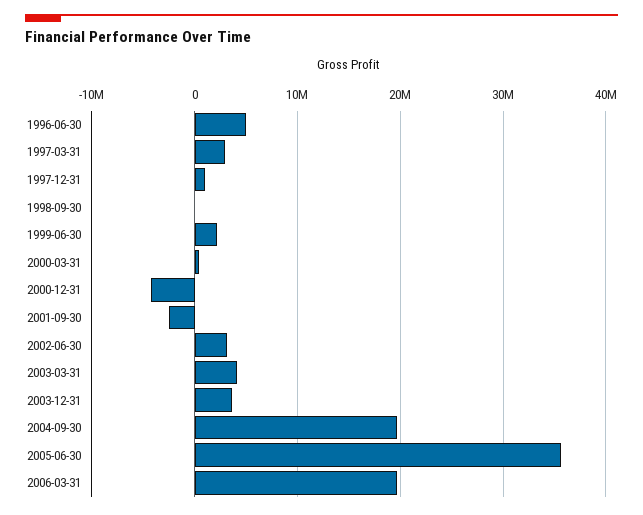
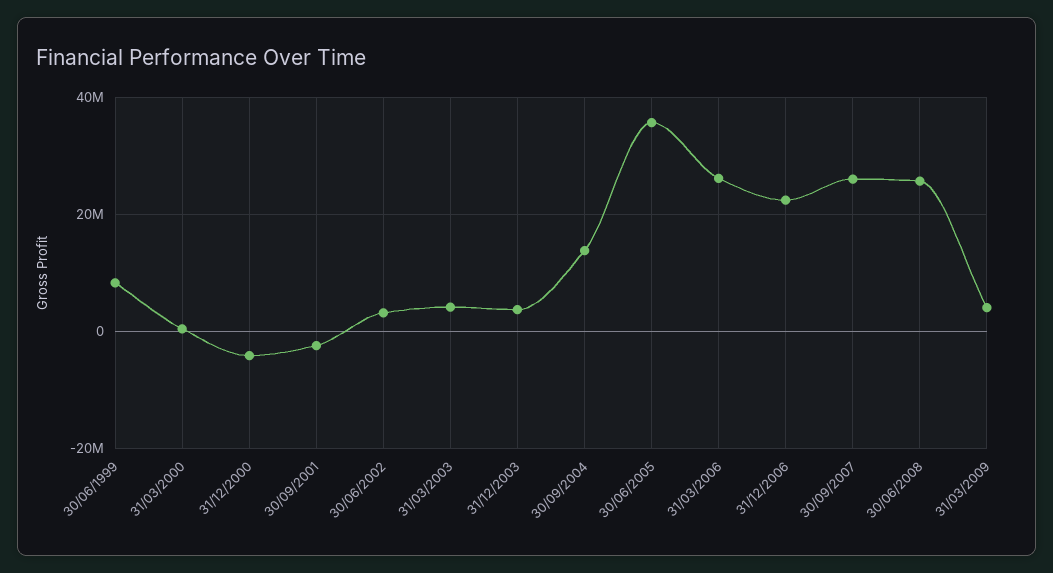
1996-06-30: 5000000 -> none
1997-03-31: 3000000 -> none
1997-12-31: 1000000 -> none
1998-09-30: 0 -> none
1999-06-30: 2000000 -> 8000000
2004-09-30: 20000000 -> 14000000
2006-03-31: 20000000 -> 26000000
31/12/2006: none -> 22000000
30/09/2007: none -> 26000000
30/06/2008: none -> 26000000
31/03/2009: none -> 4000000

